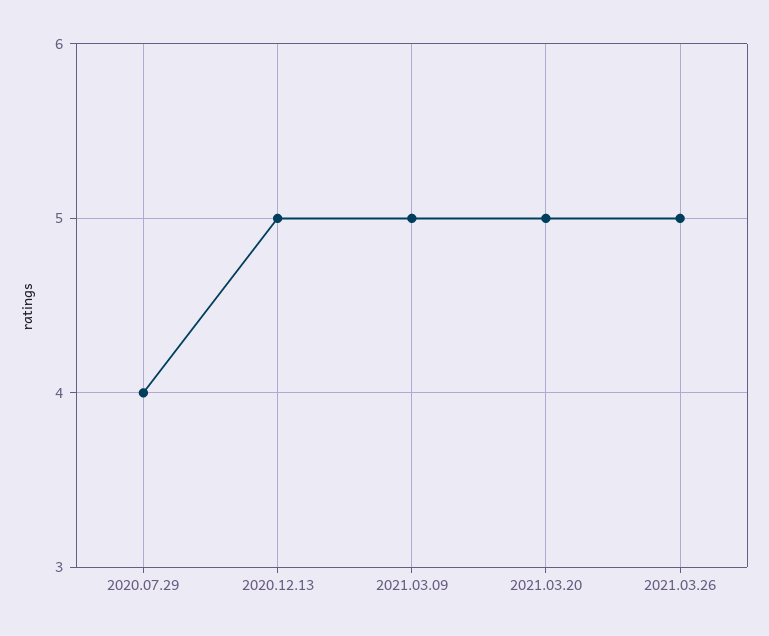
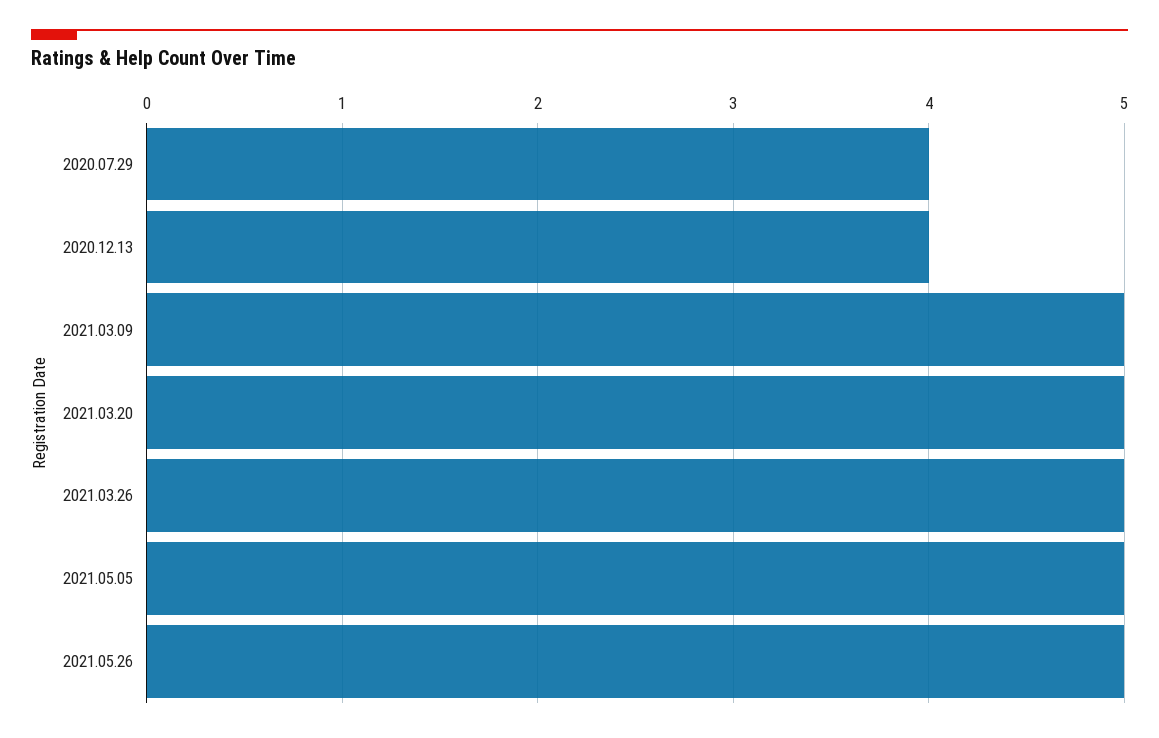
2020.12.13: 5 -> 4
2021.05.05: none -> 5
2021.05.26: none -> 5

